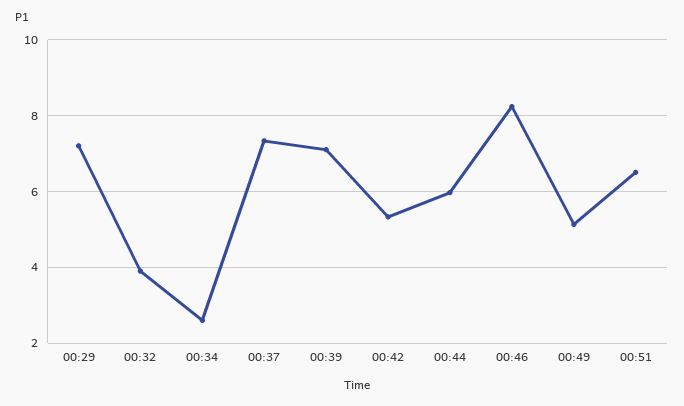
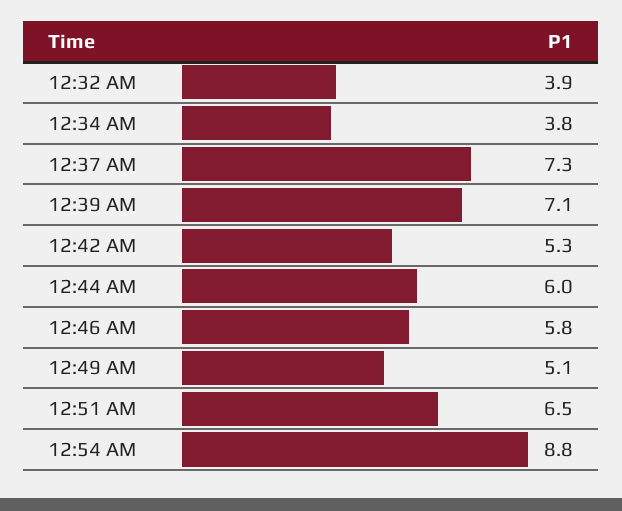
00:29: 7.2 -> none
00:34: 2.6 -> 3.8
00:46: 8.2 -> 5.8
12:54 AM: none -> 8.8

